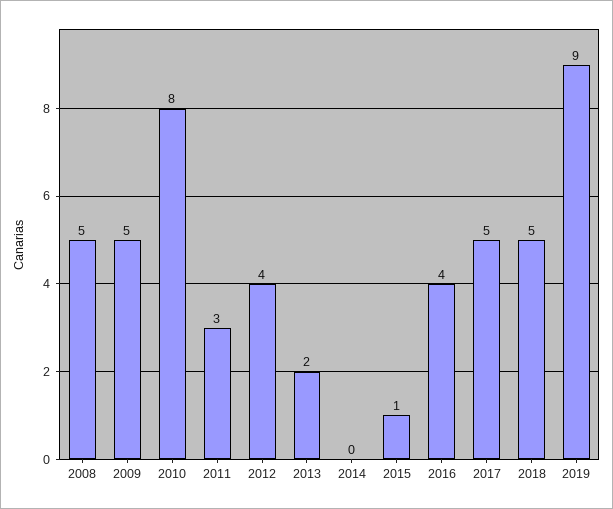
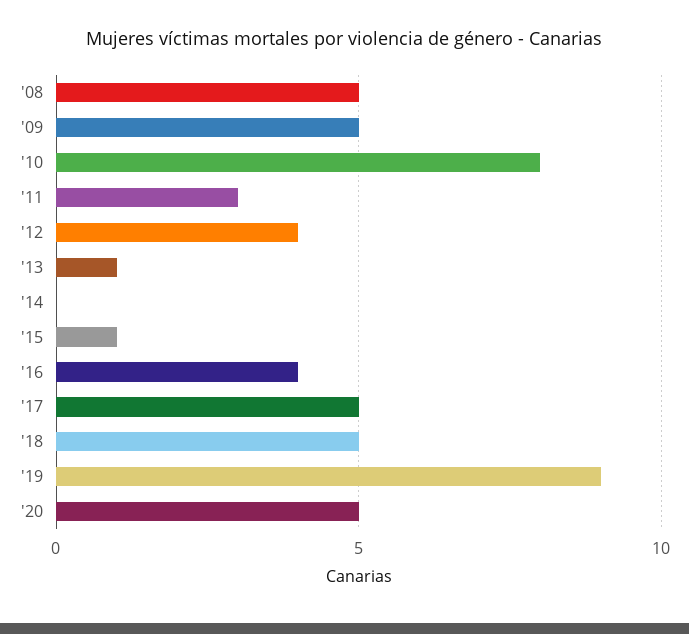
2013: 2 -> 1
'20: none -> 5

